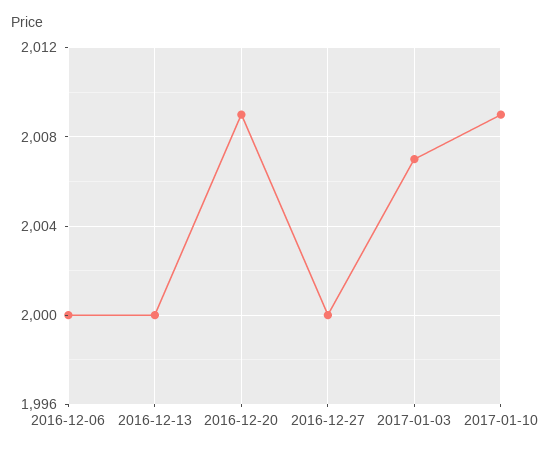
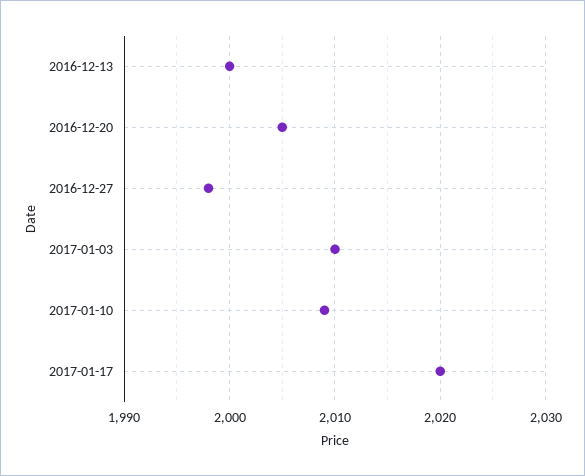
2016-12-06: 2000 -> none
2016-12-20: 2009 -> 2005
2016-12-27: 2000 -> 1998
2017-01-03: 2007 -> 2010
2017-01-17: none -> 2020

